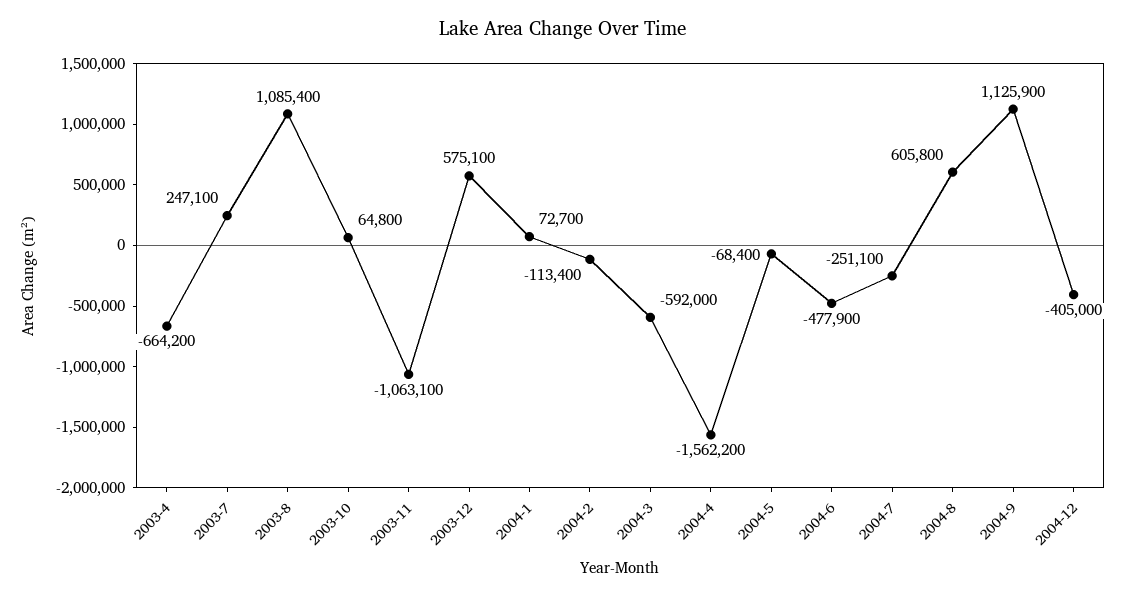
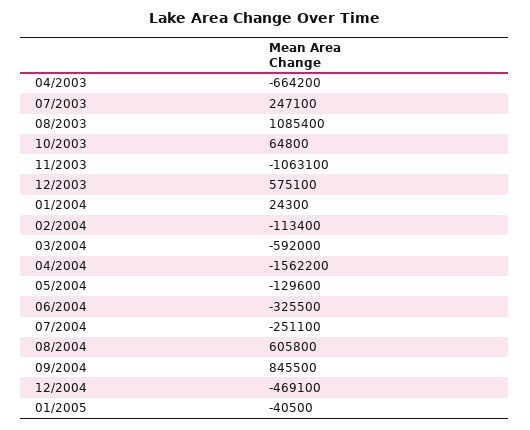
2004-1: 72700 -> 24300
2004-5: -68400 -> -129600
2004-6: -477900 -> -325500
2004-9: 1125900 -> 845500
2004-12: -405000 -> -469100
01/2005: none -> -40500

